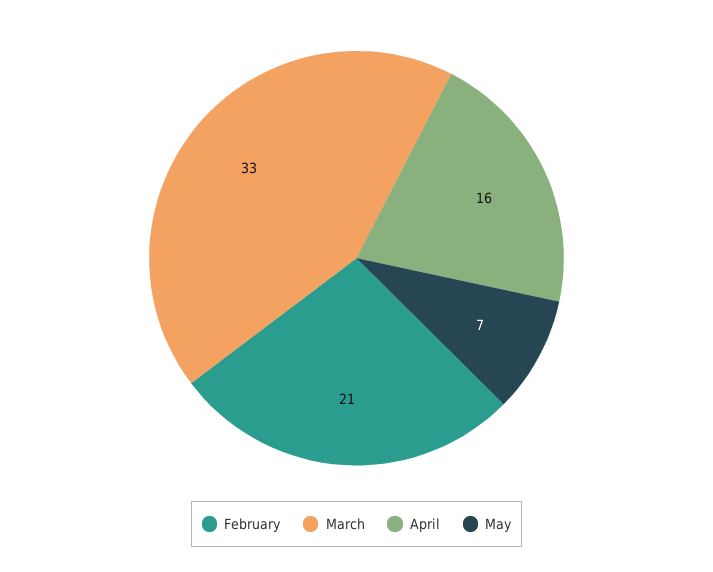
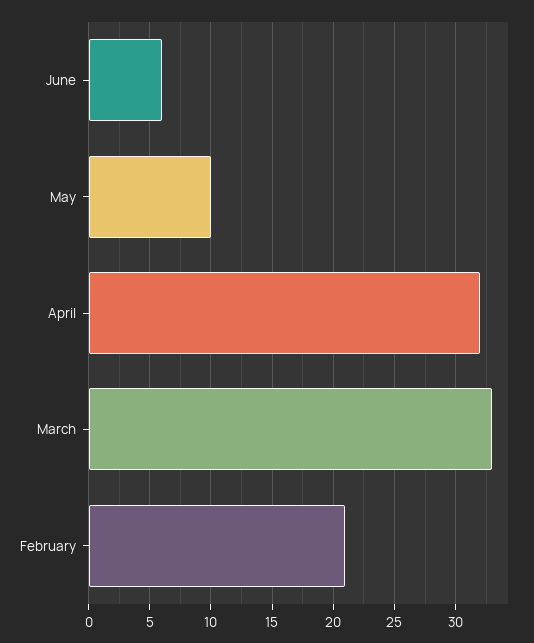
April: 16 -> 32
May: 7 -> 10
June: none -> 6

